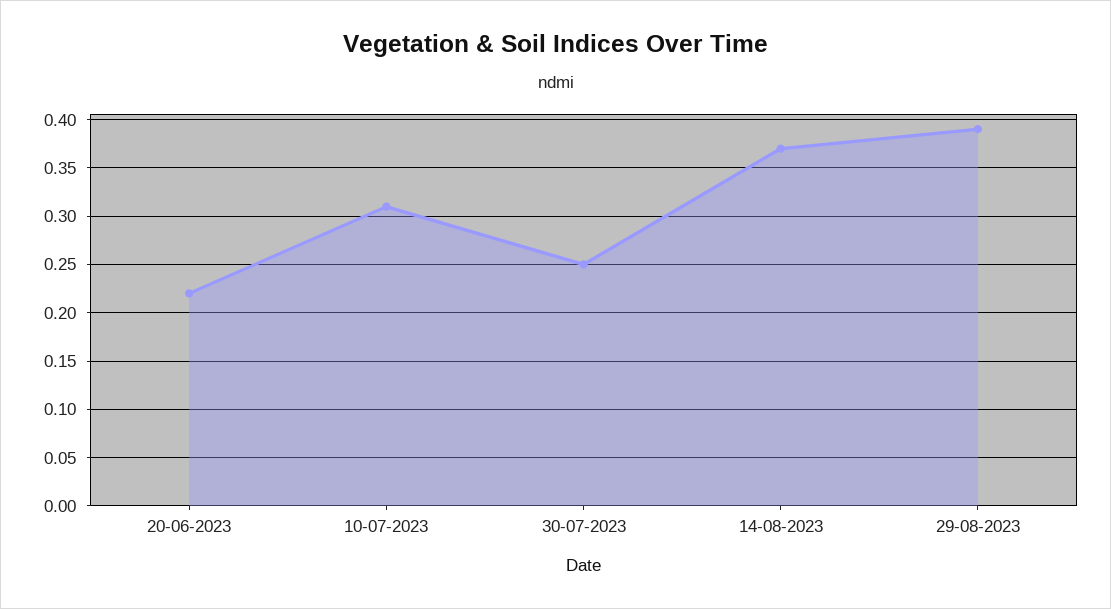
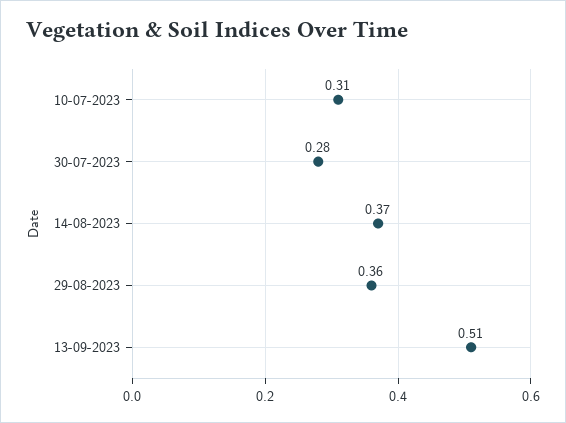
20-06-2023: 0.22 -> none
30-07-2023: 0.25 -> 0.28
29-08-2023: 0.39 -> 0.36
13-09-2023: none -> 0.51

